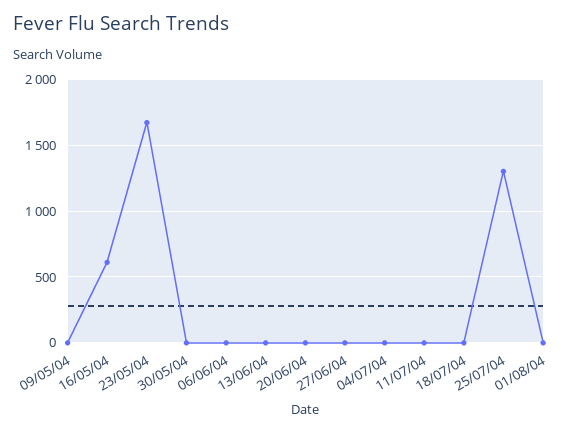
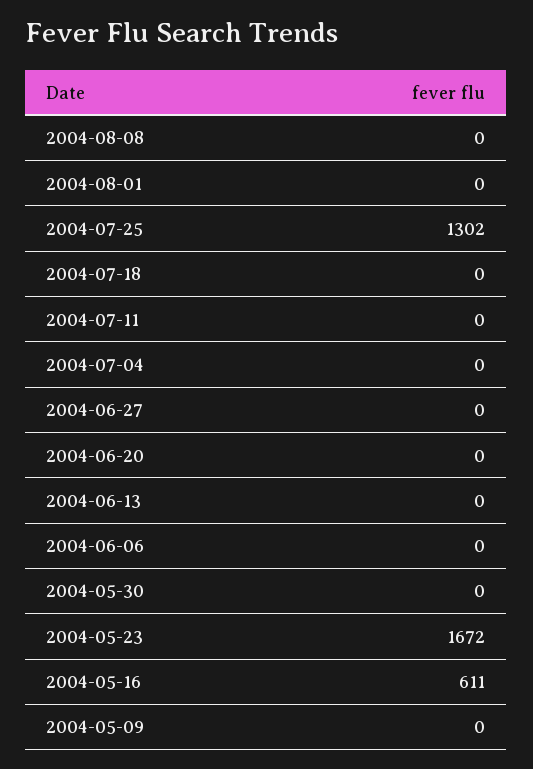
2004-08-08: none -> 0

